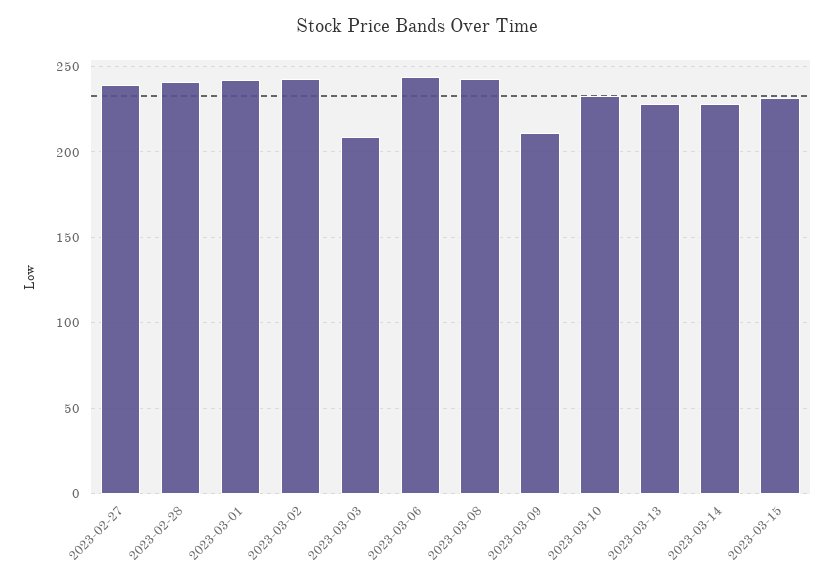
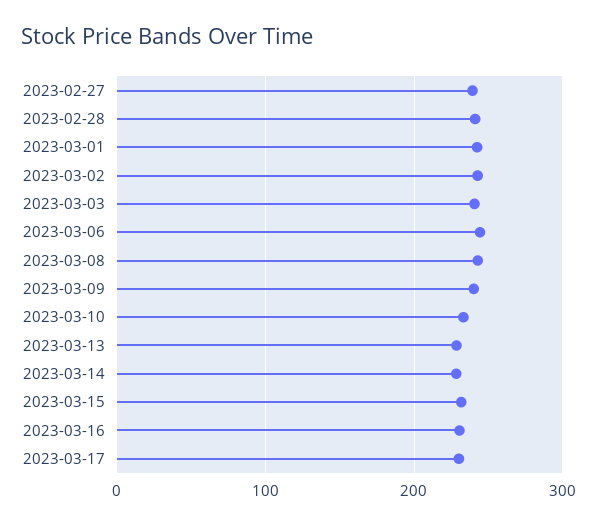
2023-03-03: 210 -> 240
2023-03-09: 210 -> 240
2023-03-16: none -> 230
2023-03-17: none -> 230

